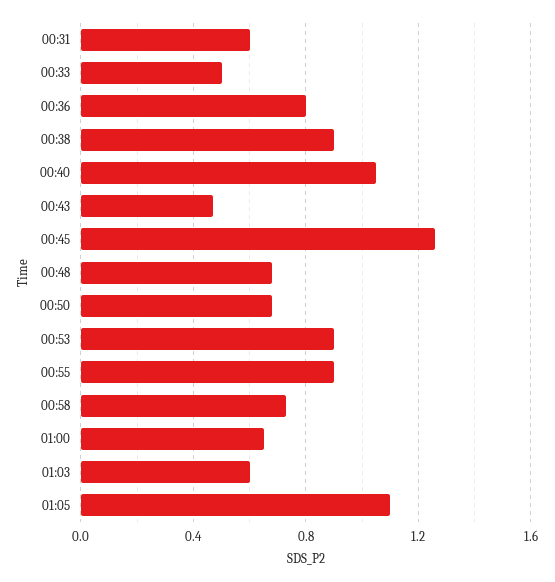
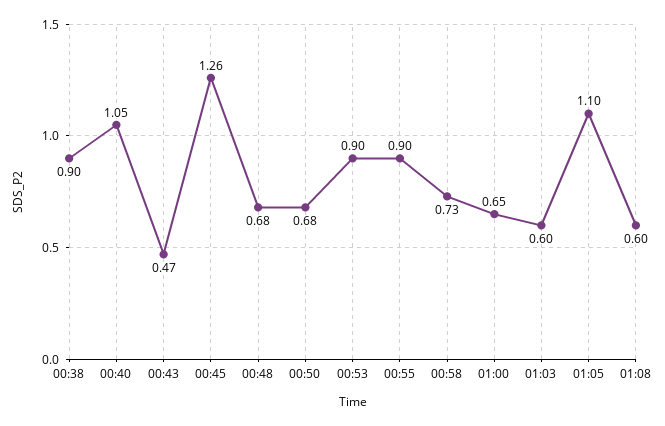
00:31: 0.6 -> none
00:33: 0.5 -> none
00:36: 0.8 -> none
01:08: none -> 0.6

